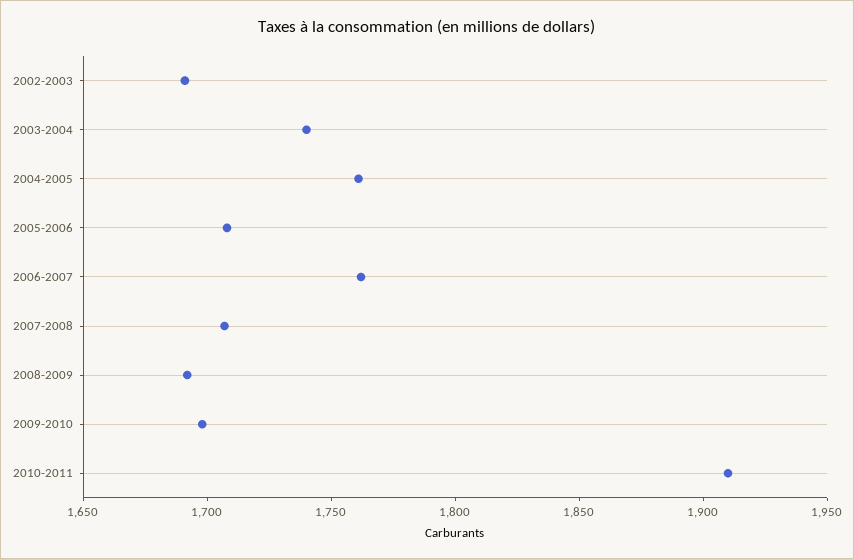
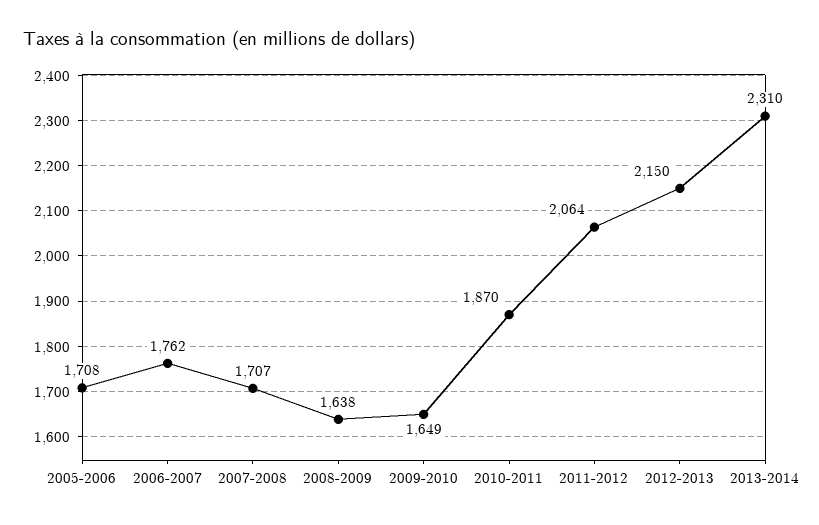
2002-2003: 1690 -> none
2003-2004: 1740 -> none
2004-2005: 1760 -> none
2008-2009: 1690 -> 1638
2009-2010: 1700 -> 1649
2010-2011: 1910 -> 1870
2011-2012: none -> 2064
2012-2013: none -> 2150
2013-2014: none -> 2310

